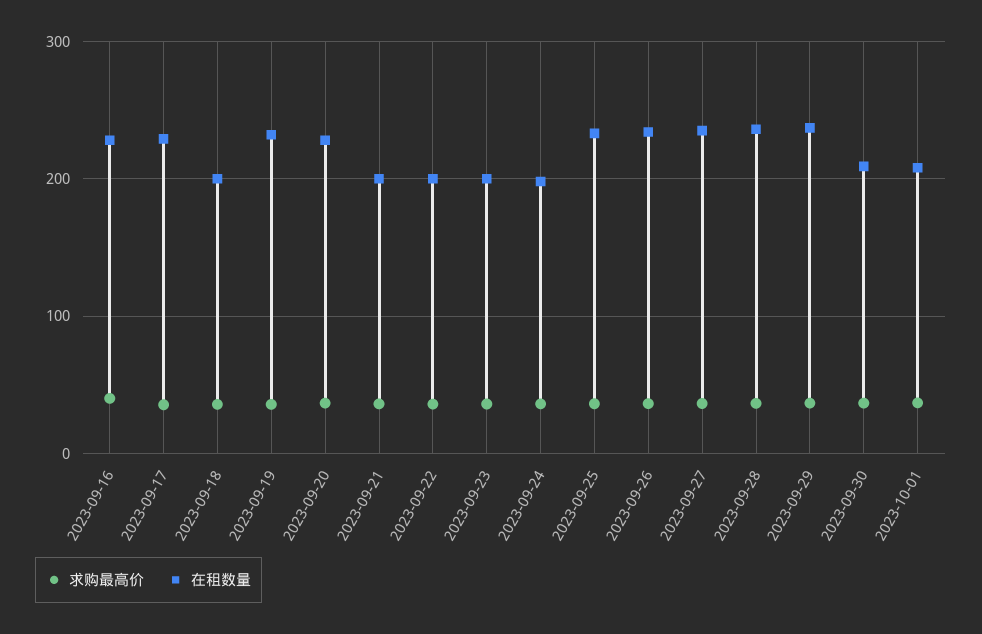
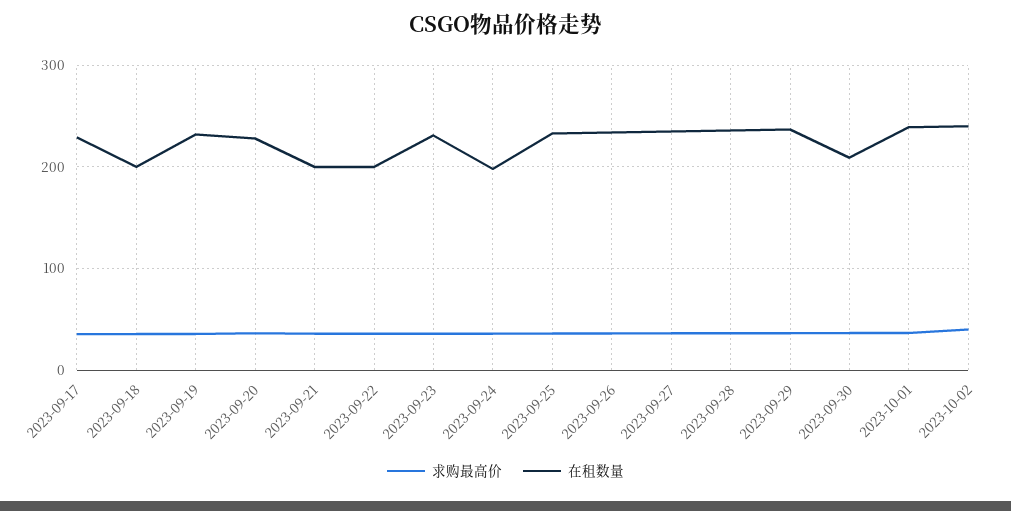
求购最高价, 2023-09-16: 40 -> none
在租数量, 2023-09-16: 230 -> none
在租数量, 2023-09-23: 200 -> 230
在租数量, 2023-10-01: 210 -> 240
求购最高价, 2023-10-02: none -> 40
在租数量, 2023-10-02: none -> 240

